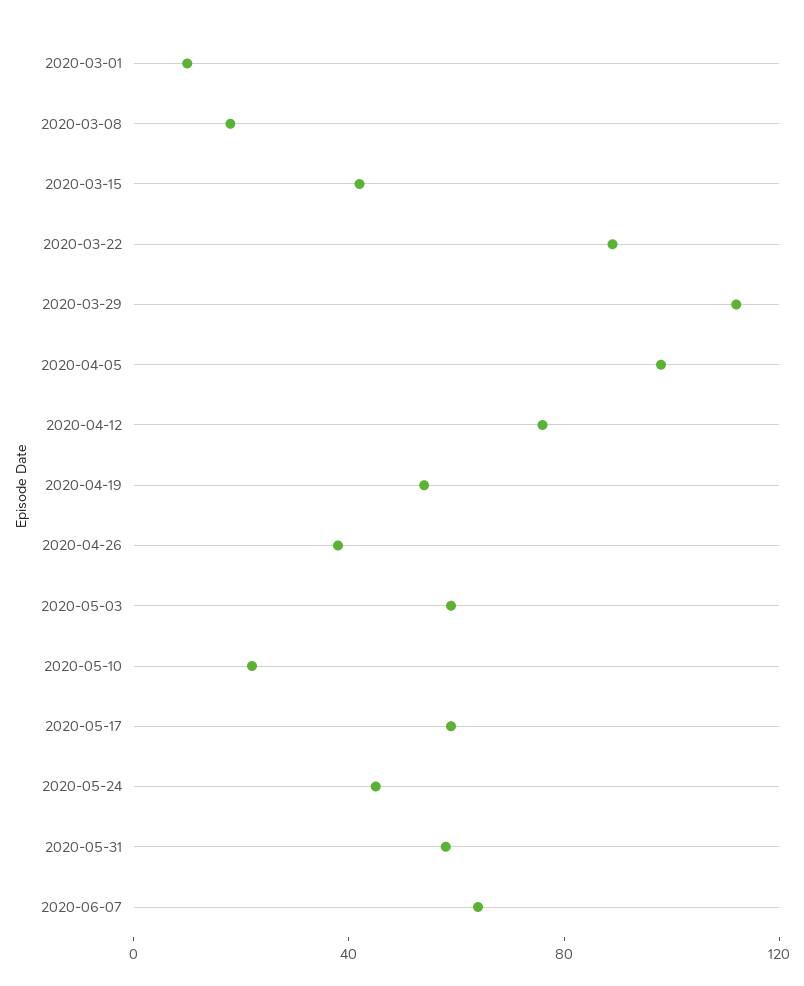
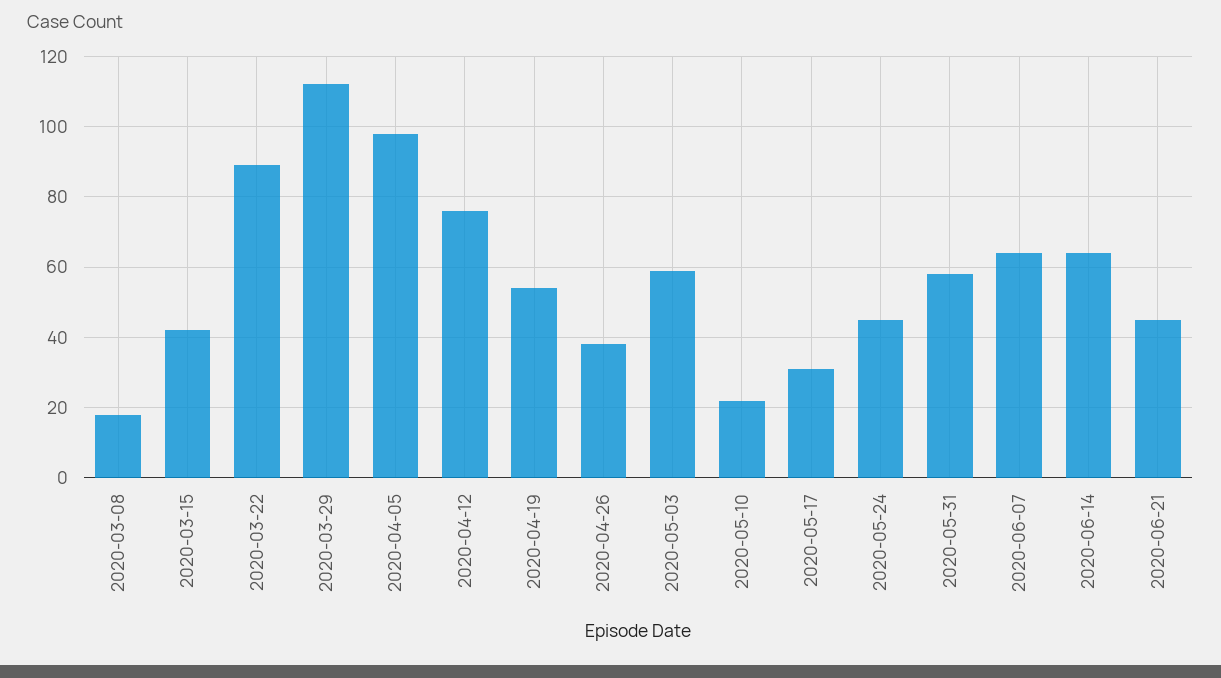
2020-03-01: 10 -> none
2020-05-17: 60 -> 30
2020-06-14: none -> 65
2020-06-21: none -> 45

